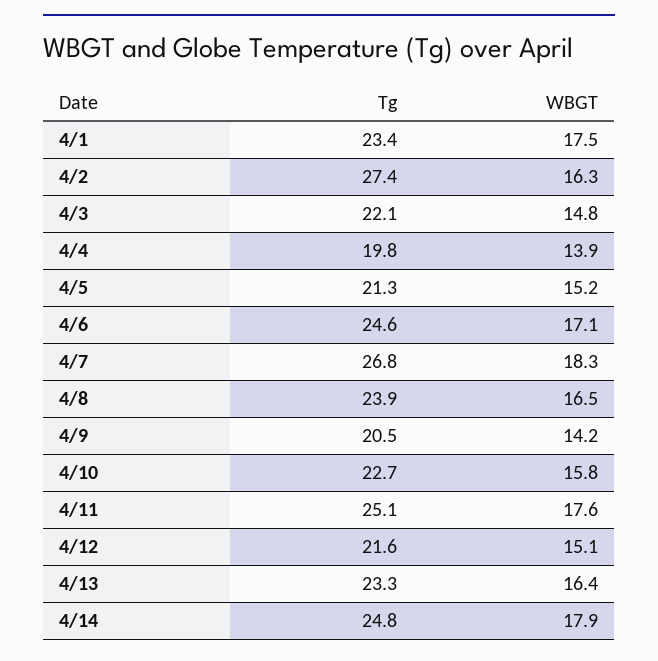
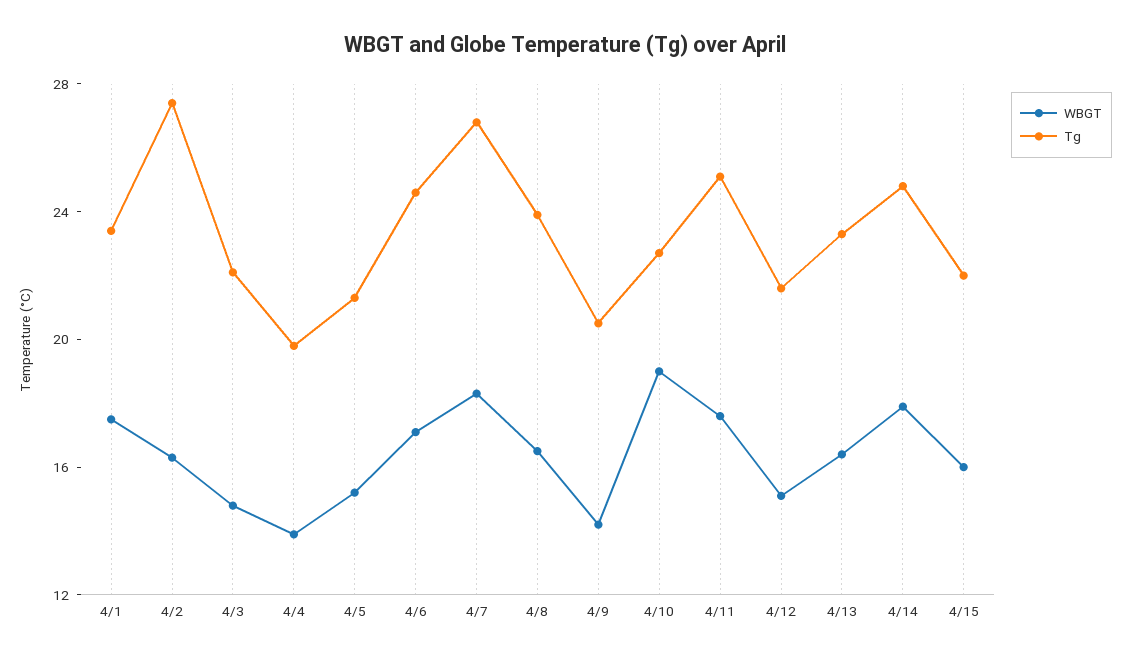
WBGT, 4/10: 15.8 -> 19
WBGT, 4/15: none -> 16
Tg, 4/15: none -> 22

